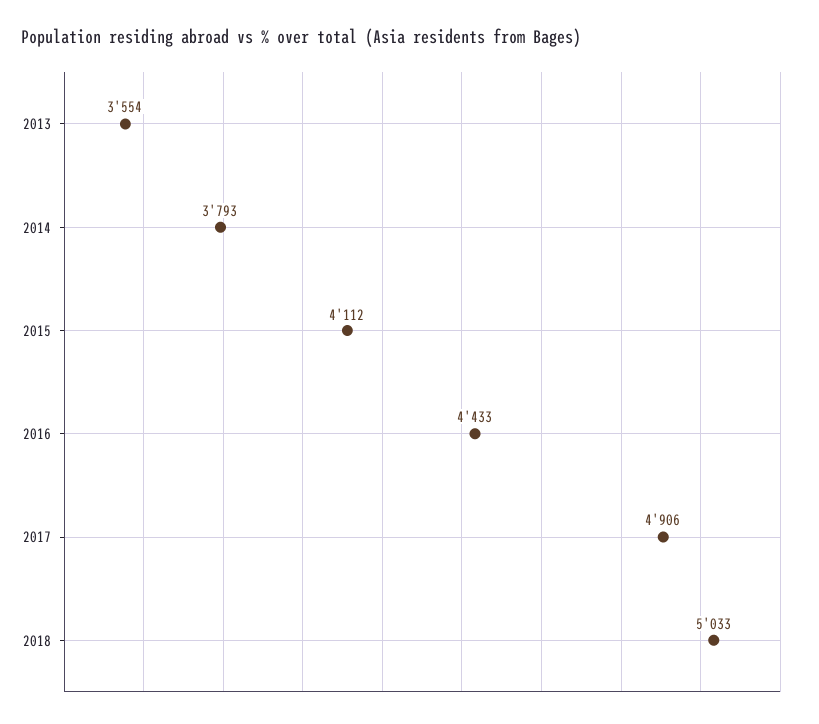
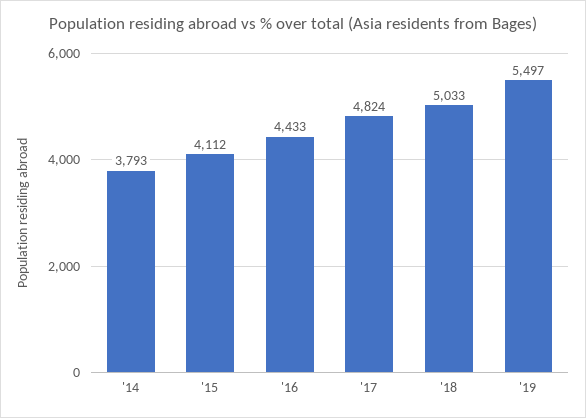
2013: 3554 -> none
2017: 4906 -> 4824
'19: none -> 5497

